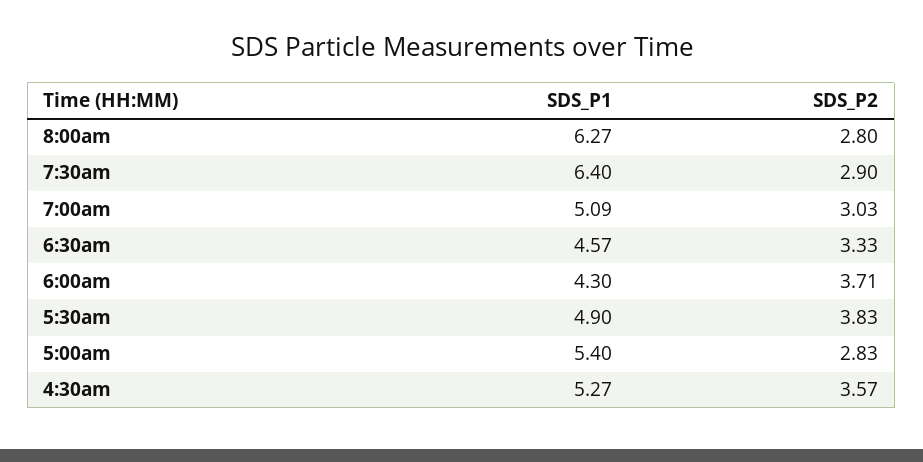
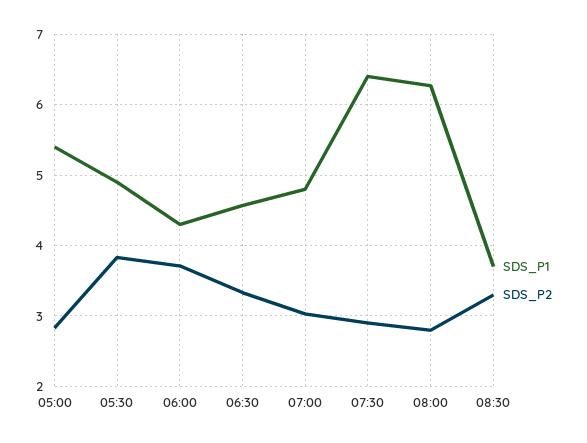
SDS_P1, 7:00am: 5.09 -> 4.8
SDS_P1, 4:30am: 5.27 -> none
SDS_P2, 4:30am: 3.57 -> none
SDS_P1, 08:30: none -> 3.7
SDS_P2, 08:30: none -> 3.3

